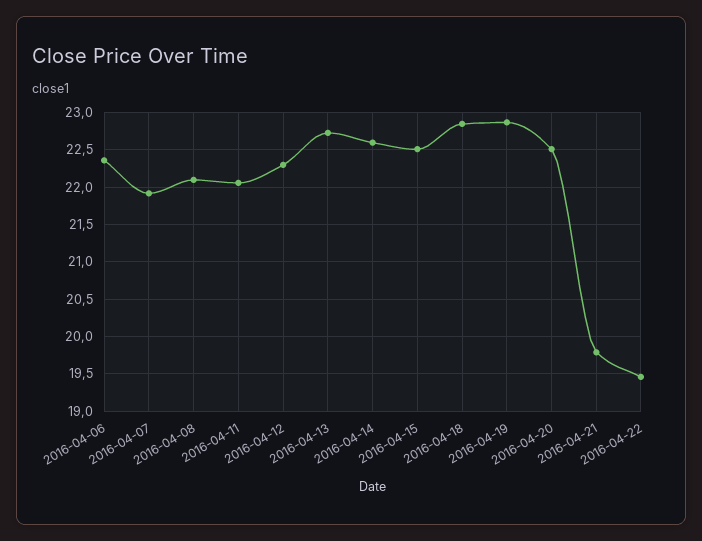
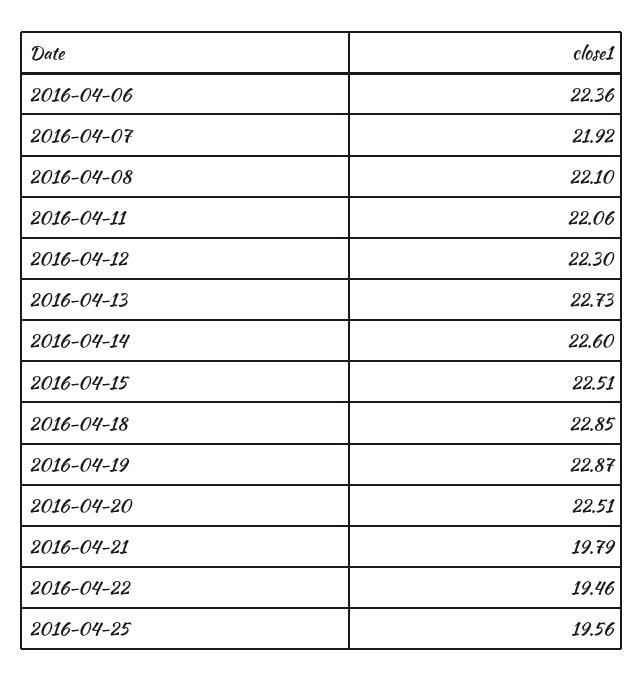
2016-04-25: none -> 19.56

